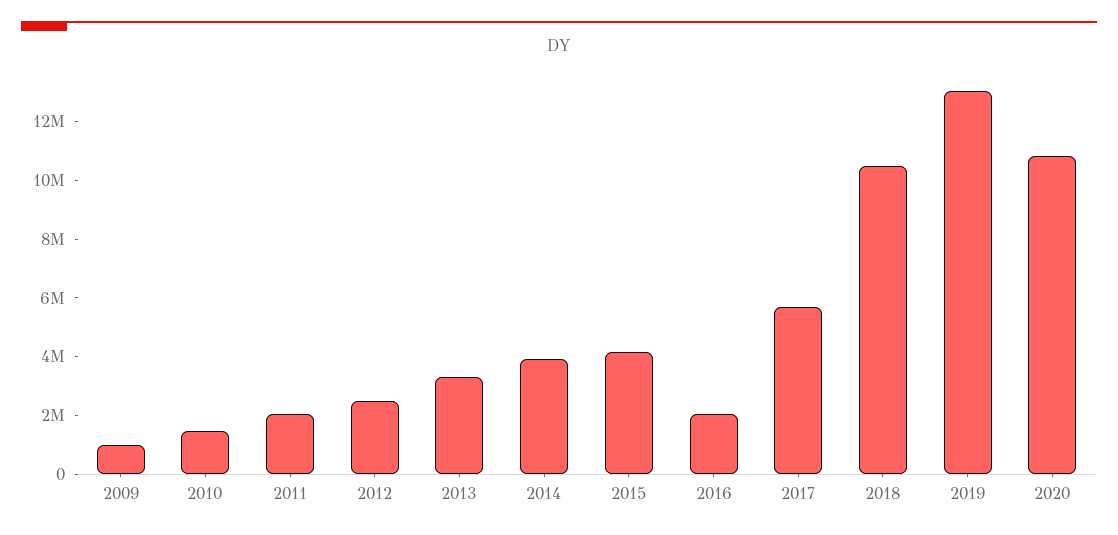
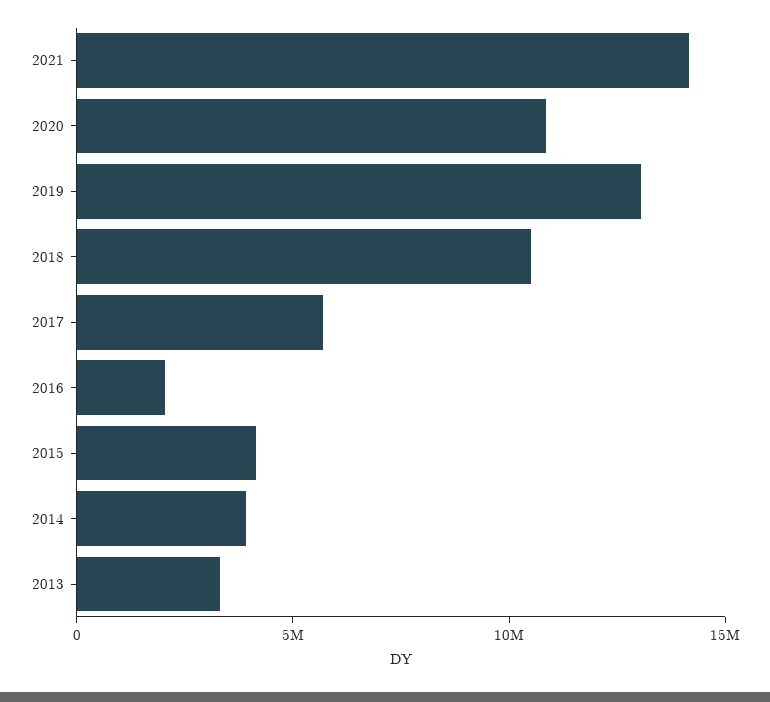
2009: 1000000 -> none
2010: 1500000 -> none
2011: 2000000 -> none
2012: 2500000 -> none
2021: none -> 14000000

